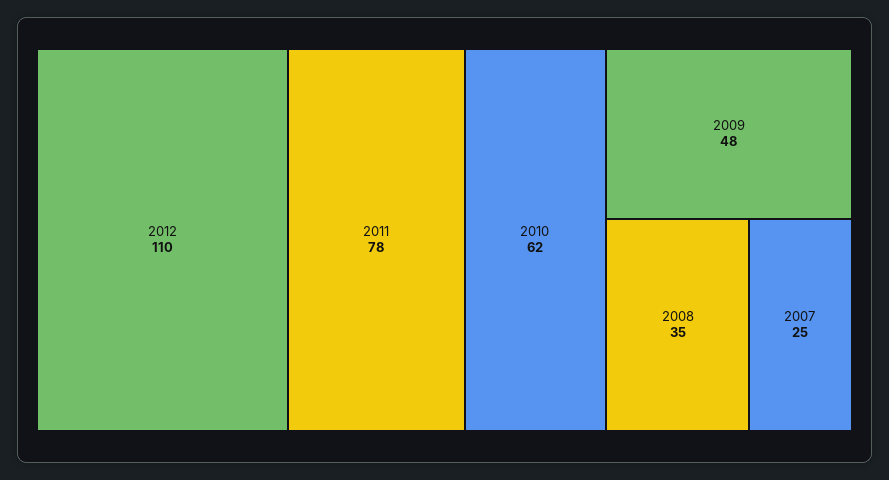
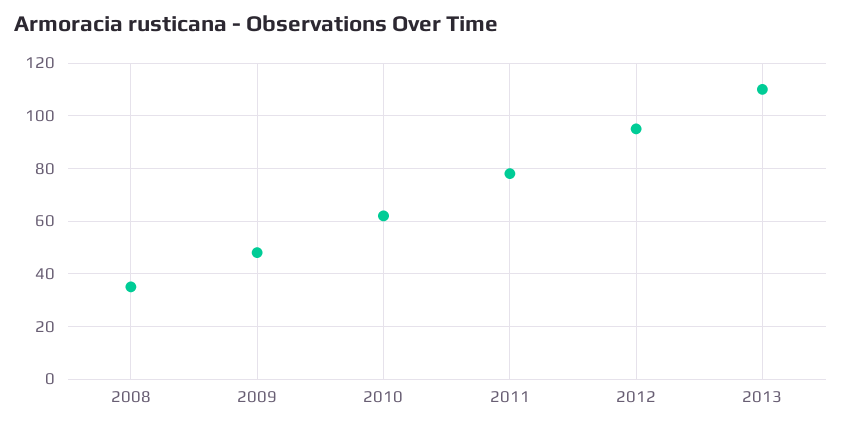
2012: 110 -> 95
2007: 25 -> none
2013: none -> 110

